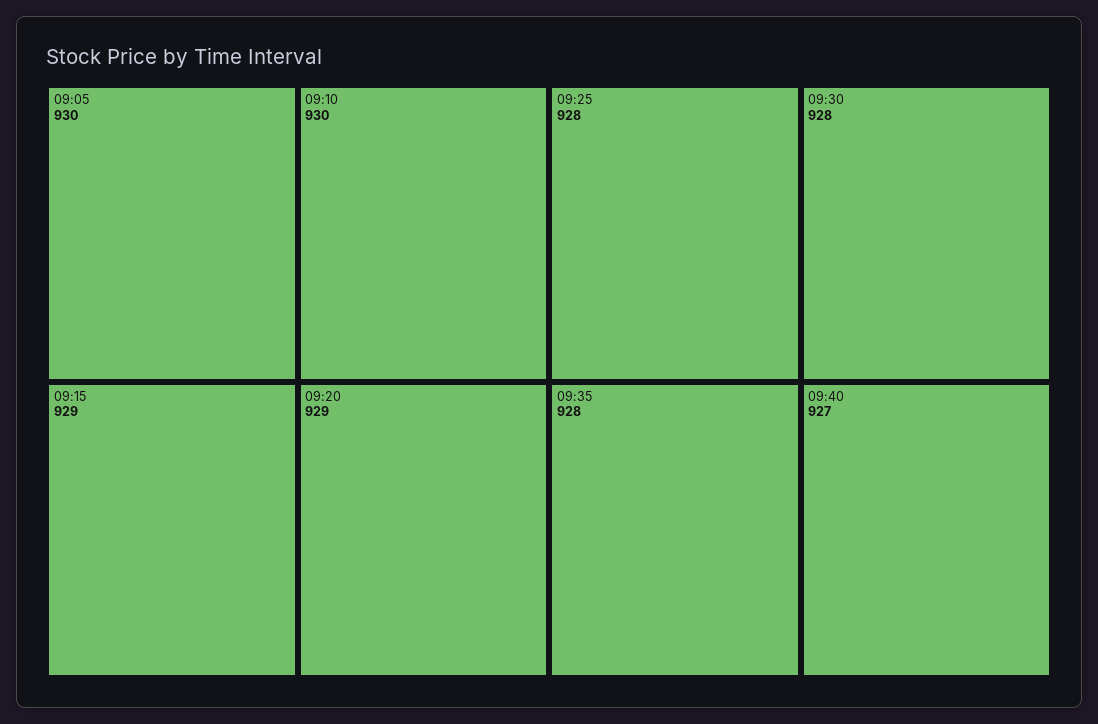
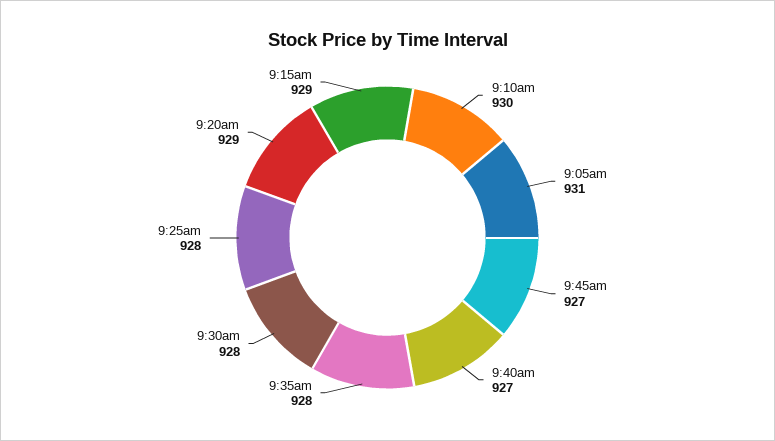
09:05: 930 -> 931
9:45am: none -> 927

